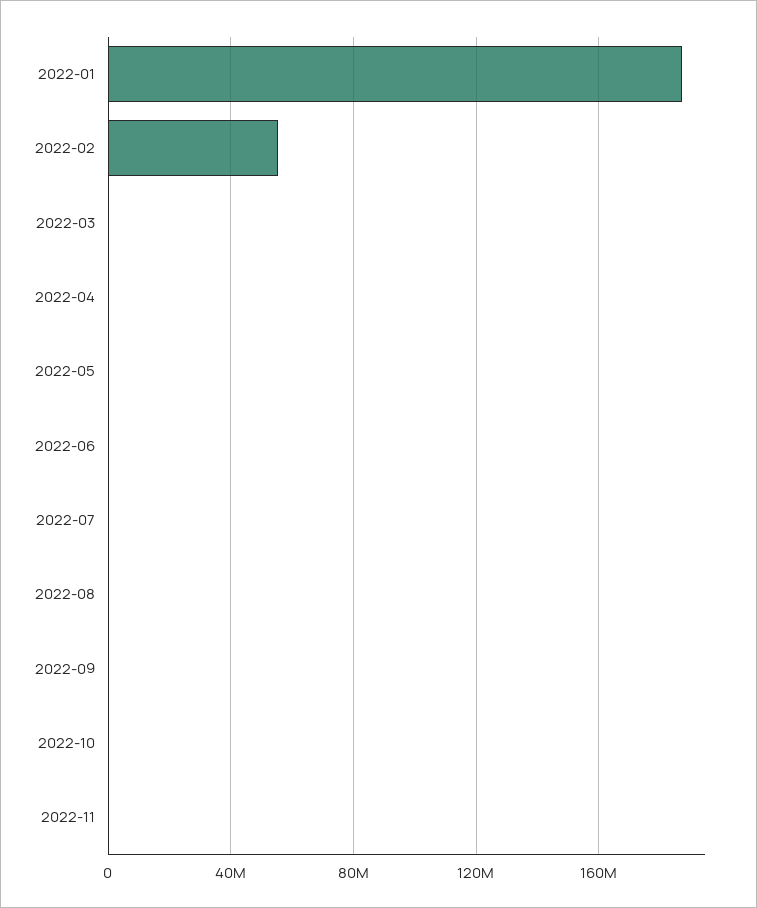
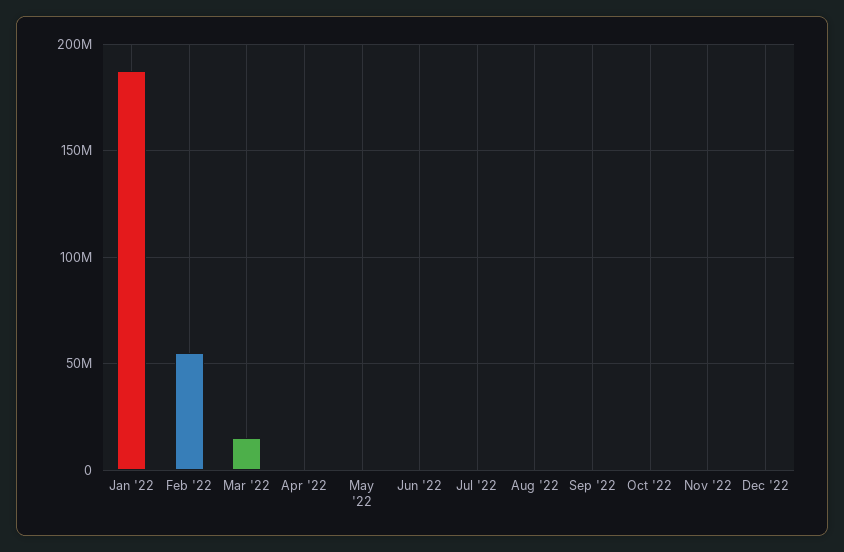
2022-03: 0 -> 15000000
Dec '22: none -> 0

